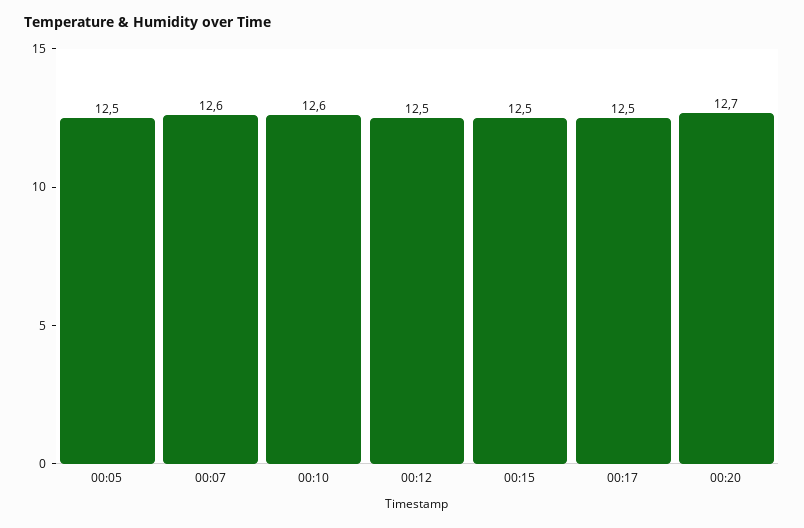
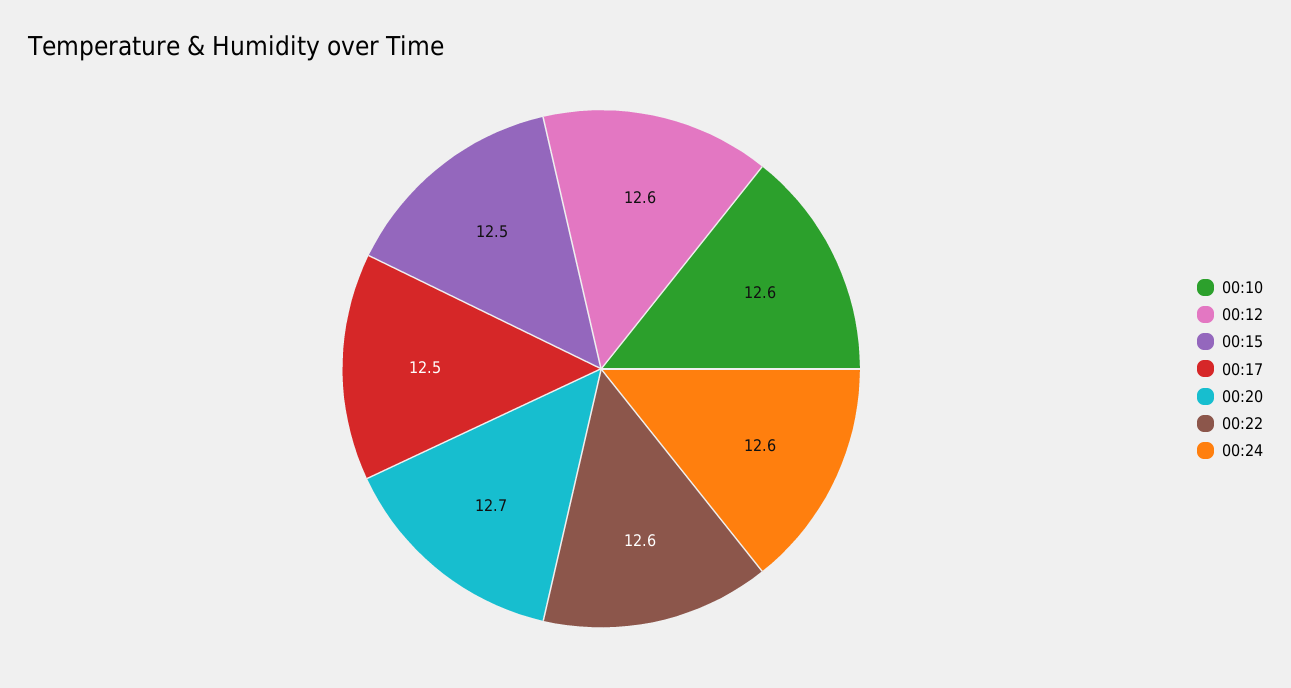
00:05: 12.5 -> none
00:07: 12.6 -> none
00:12: 12.5 -> 12.6
00:22: none -> 12.6
00:24: none -> 12.6

